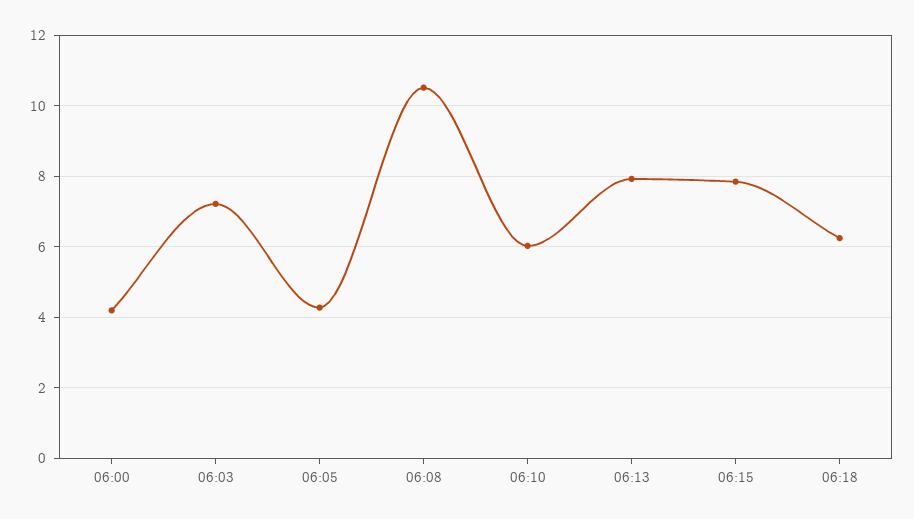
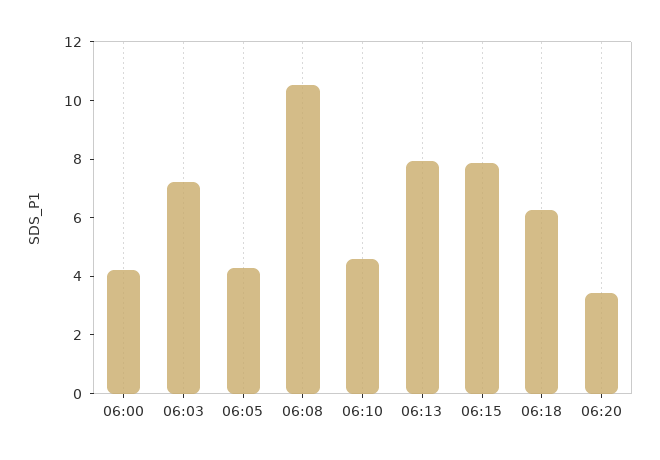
06:10: 6 -> 4.5
06:20: none -> 3.5

